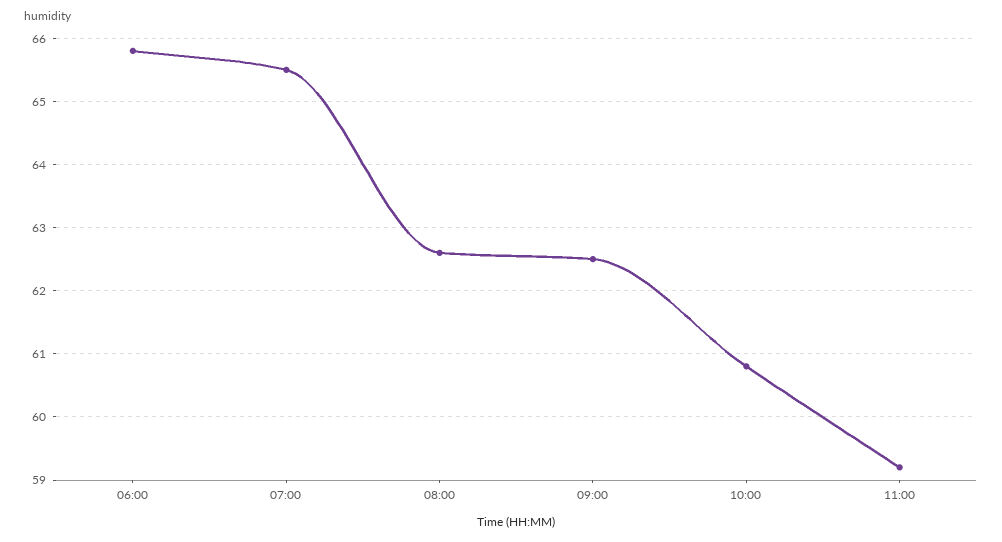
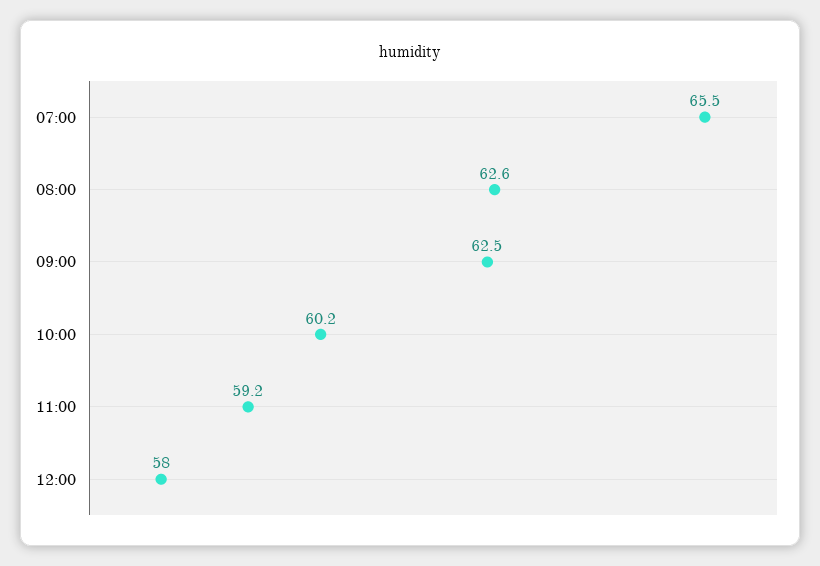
06:00: 65.8 -> none
10:00: 60.8 -> 60.2
12:00: none -> 58

